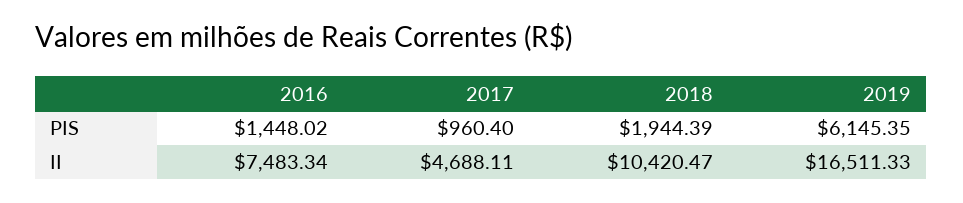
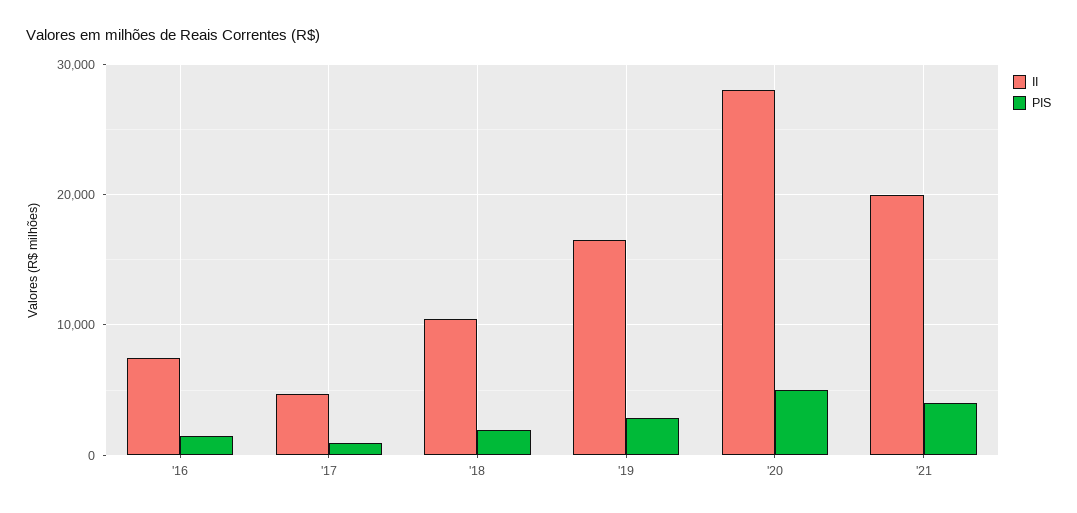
PIS, 2019: 6145.35 -> 3000
II, '20: none -> 28000
PIS, '20: none -> 5000
II, '21: none -> 20000
PIS, '21: none -> 4000

